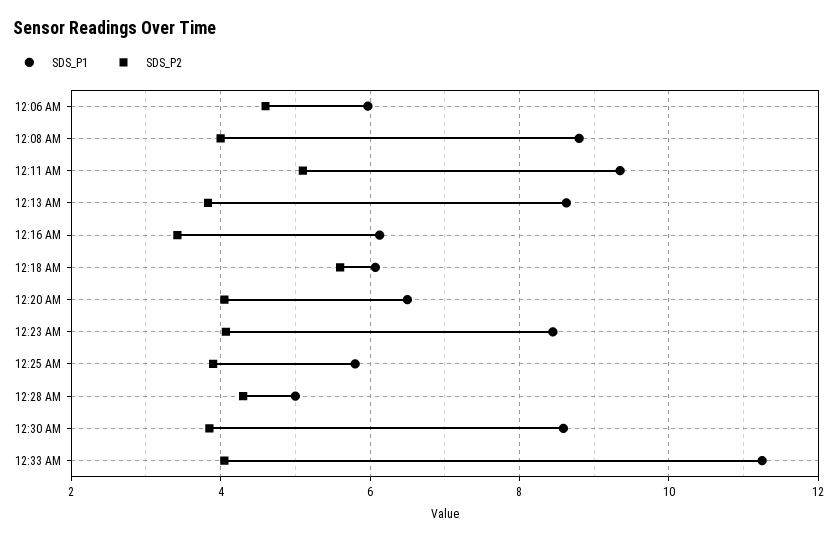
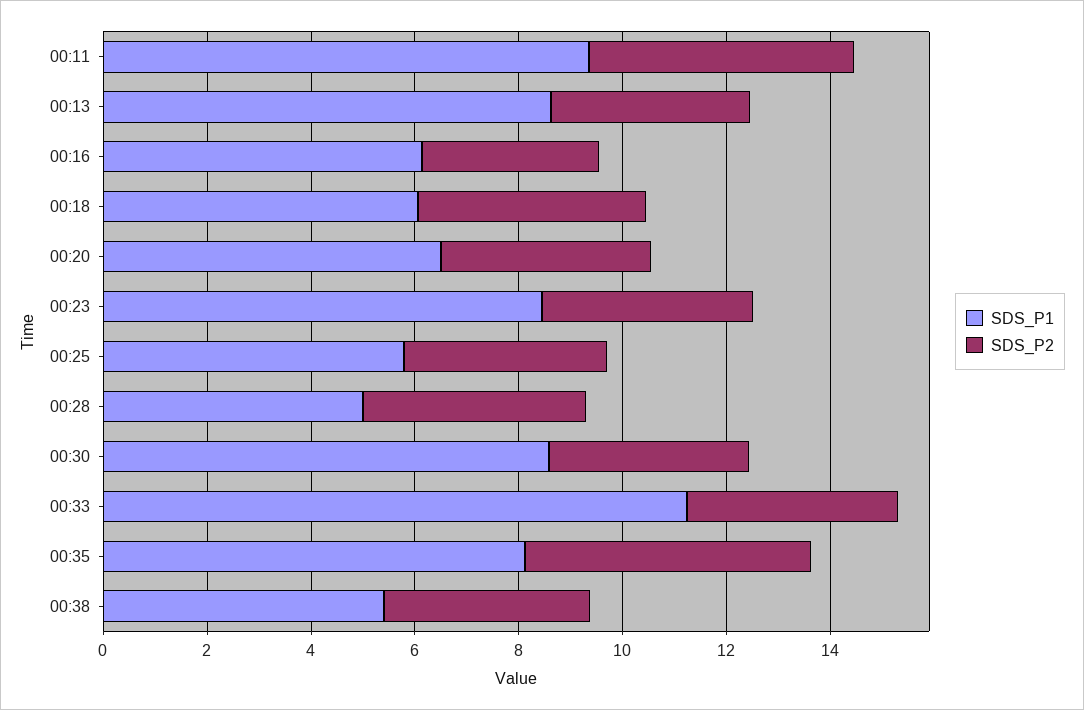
SDS_P1, 12:06 AM: 6 -> none
SDS_P2, 12:06 AM: 4.6 -> none
SDS_P1, 12:08 AM: 8.8 -> none
SDS_P2, 12:08 AM: 4 -> none
SDS_P2, 12:18 AM: 5.6 -> 4.5
SDS_P1, 00:35: none -> 8
SDS_P2, 00:35: none -> 5.5
SDS_P1, 00:38: none -> 5.5
SDS_P2, 00:38: none -> 4

